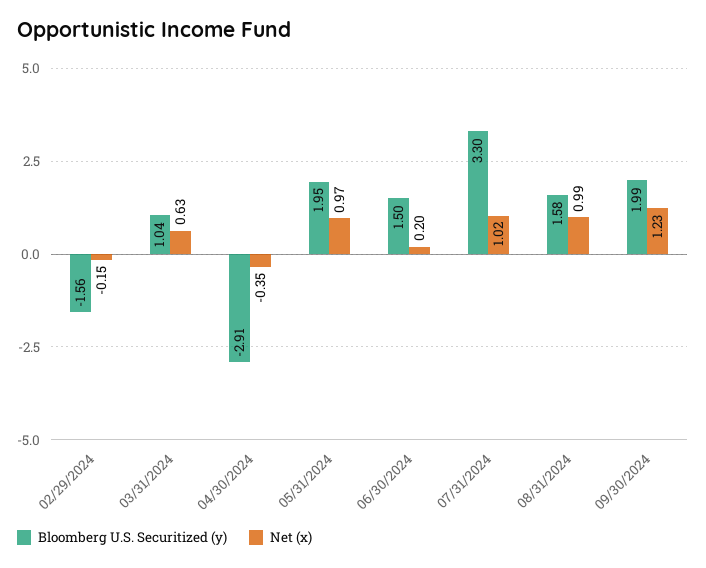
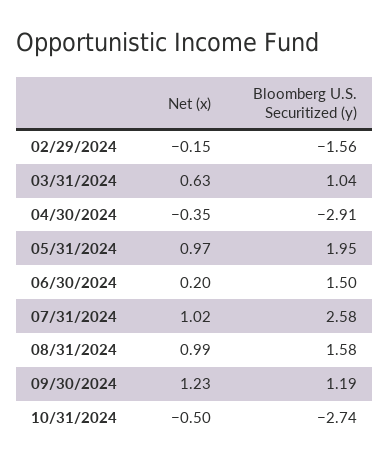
Bloomberg U.S. Securitized (y), 07/31/2024: 3.3 -> 2.58
Bloomberg U.S. Securitized (y), 09/30/2024: 1.99 -> 1.19
Net (x), 10/31/2024: none -> -0.5
Bloomberg U.S. Securitized (y), 10/31/2024: none -> -2.74

